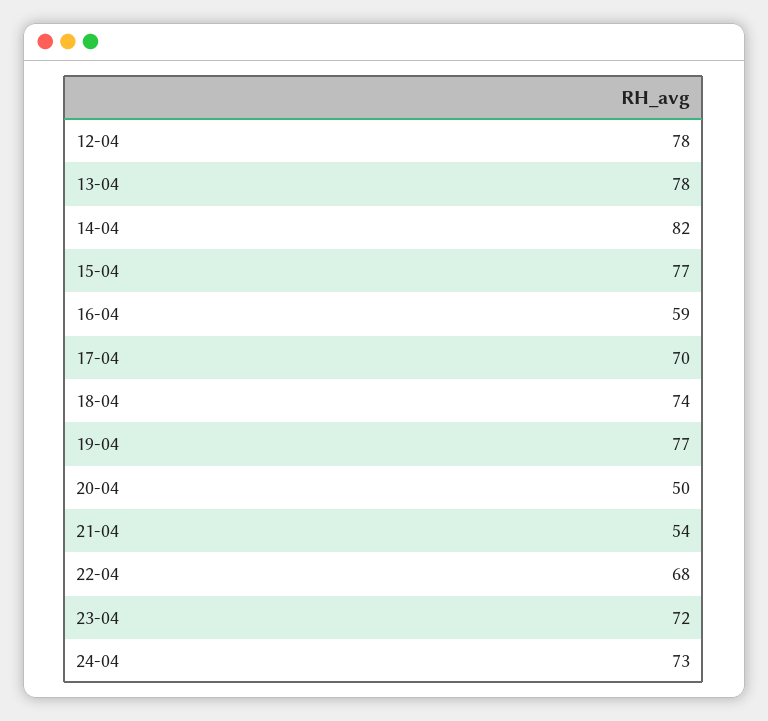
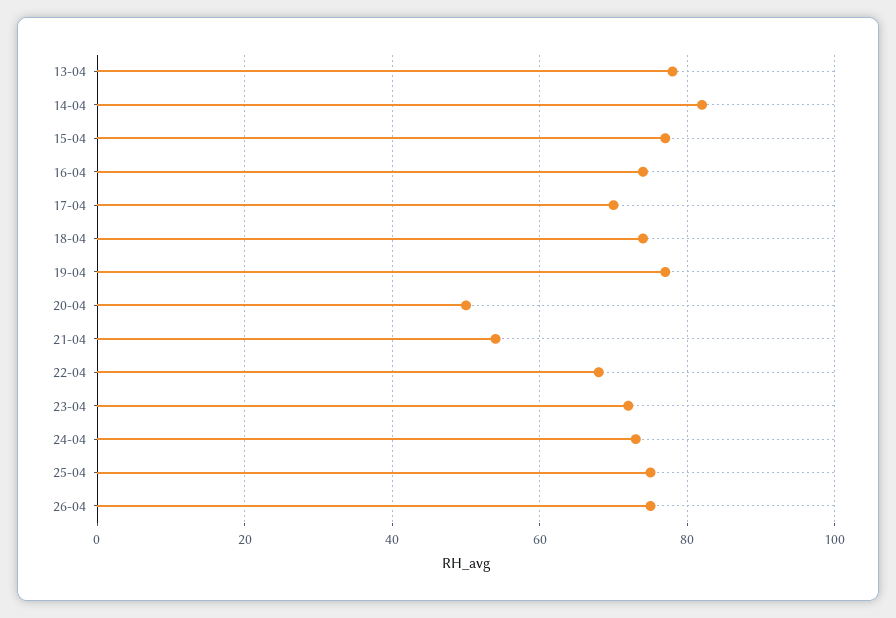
12-04: 78 -> none
16-04: 59 -> 75
25-04: none -> 75
26-04: none -> 75

